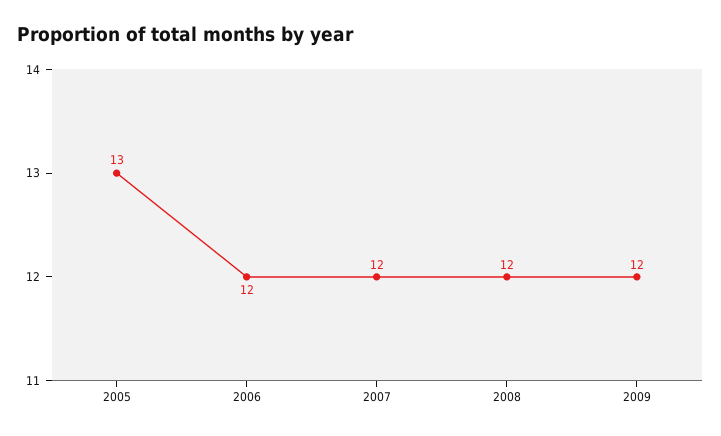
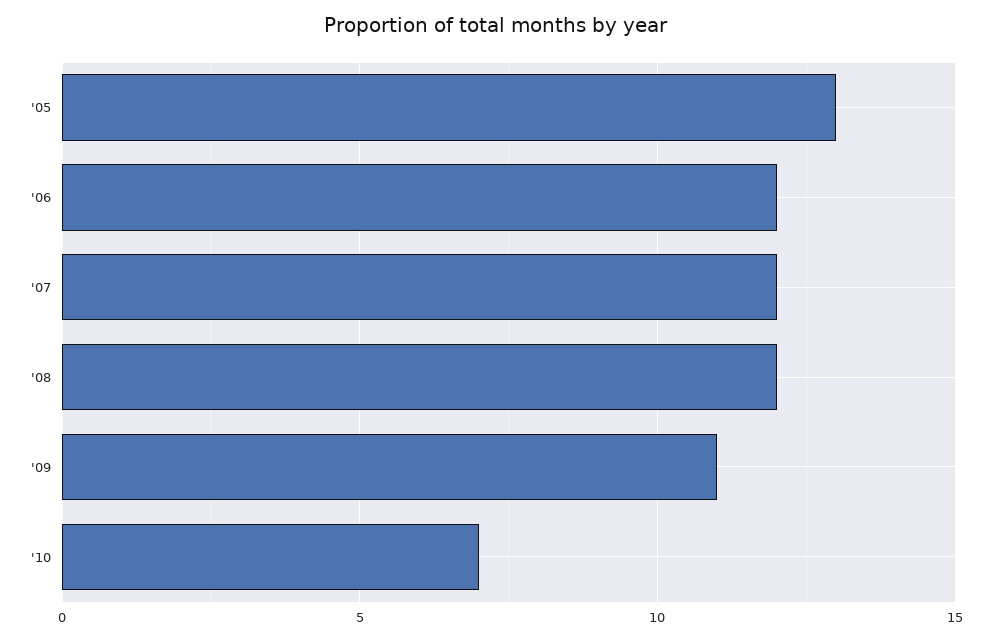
2009: 12 -> 11
'10: none -> 7

